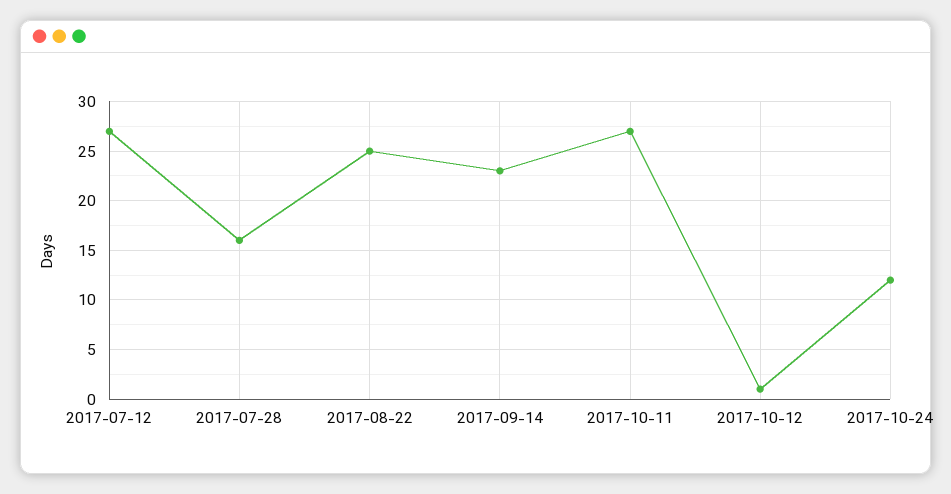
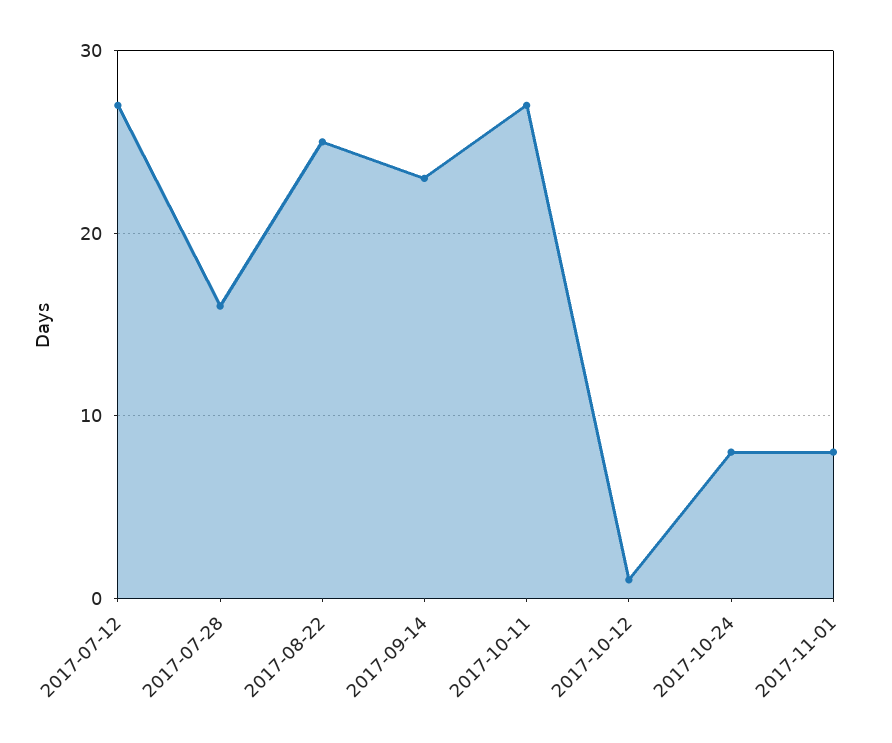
2017-10-24: 12 -> 8
2017-11-01: none -> 8

